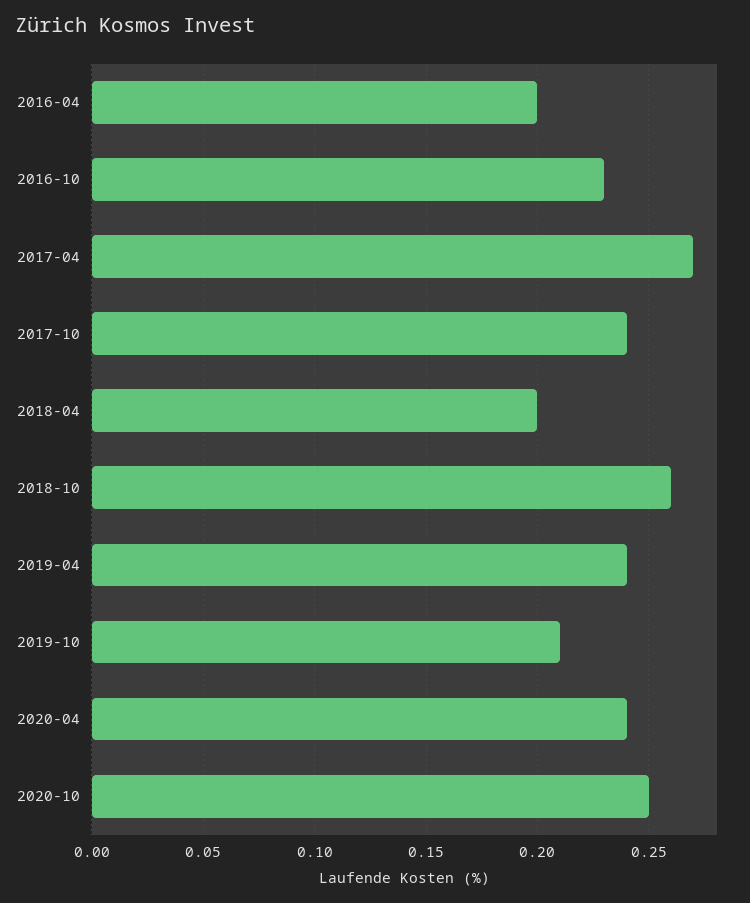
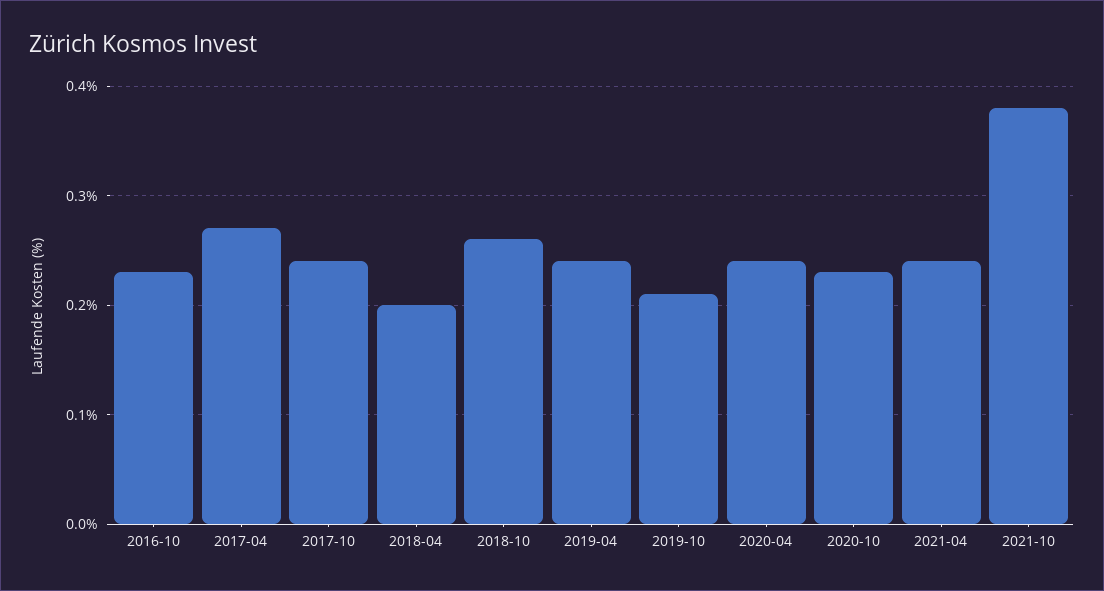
2016-04: 0.2 -> none
2020-10: 0.25 -> 0.23
2021-04: none -> 0.24
2021-10: none -> 0.38

